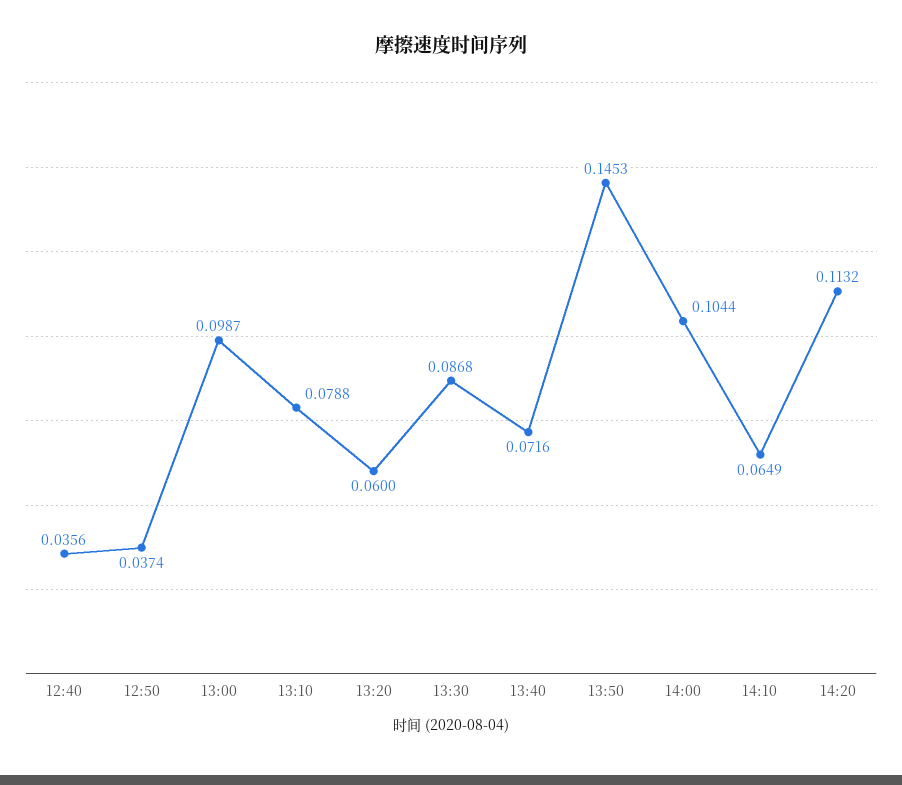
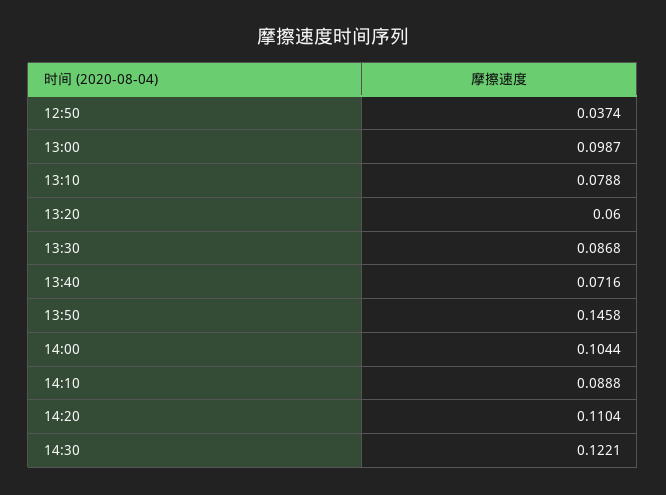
12:40: 0.0356 -> none
13:50: 0.1453 -> 0.1458
14:10: 0.0649 -> 0.0888
14:20: 0.1132 -> 0.1104
14:30: none -> 0.1221

